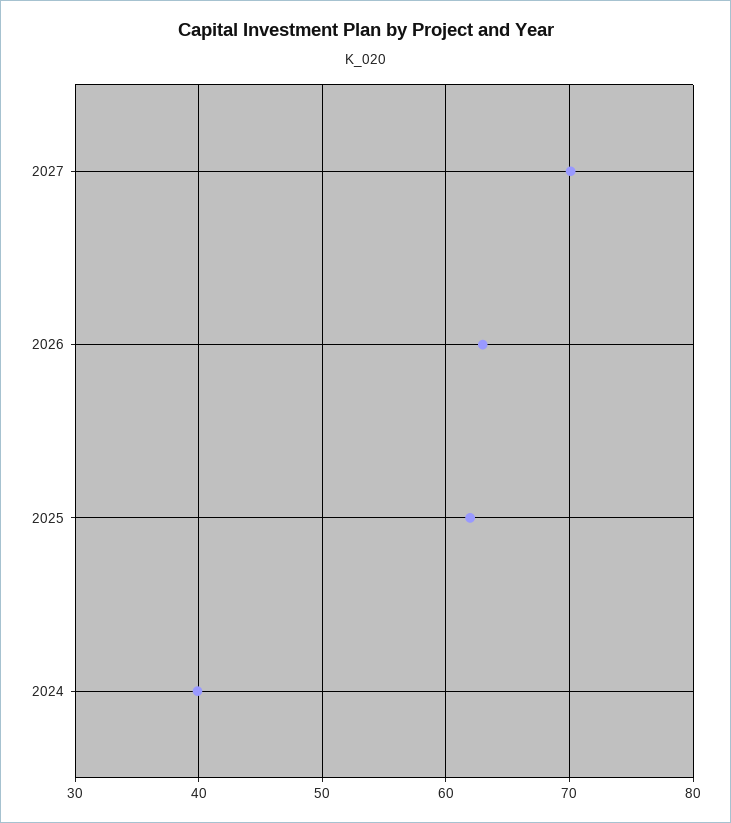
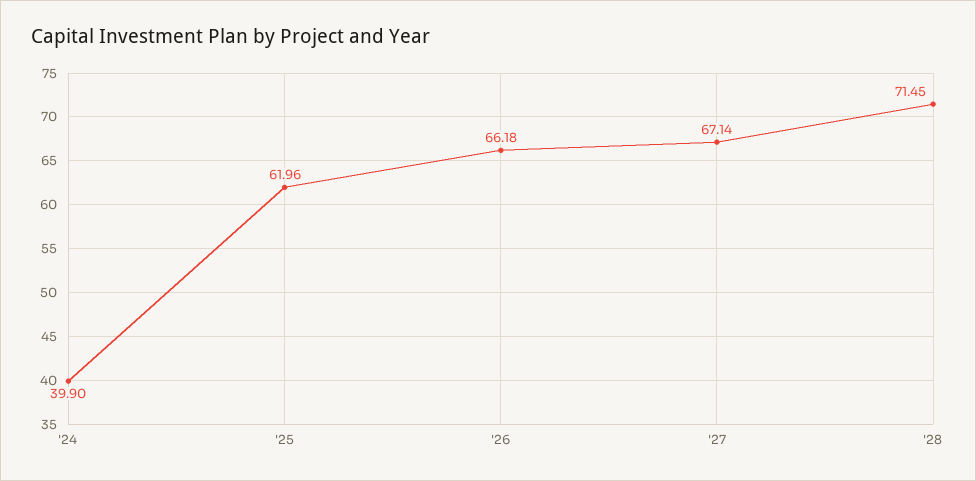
2027: 70 -> 67.14
2026: 63 -> 66.18
'28: none -> 71.45

